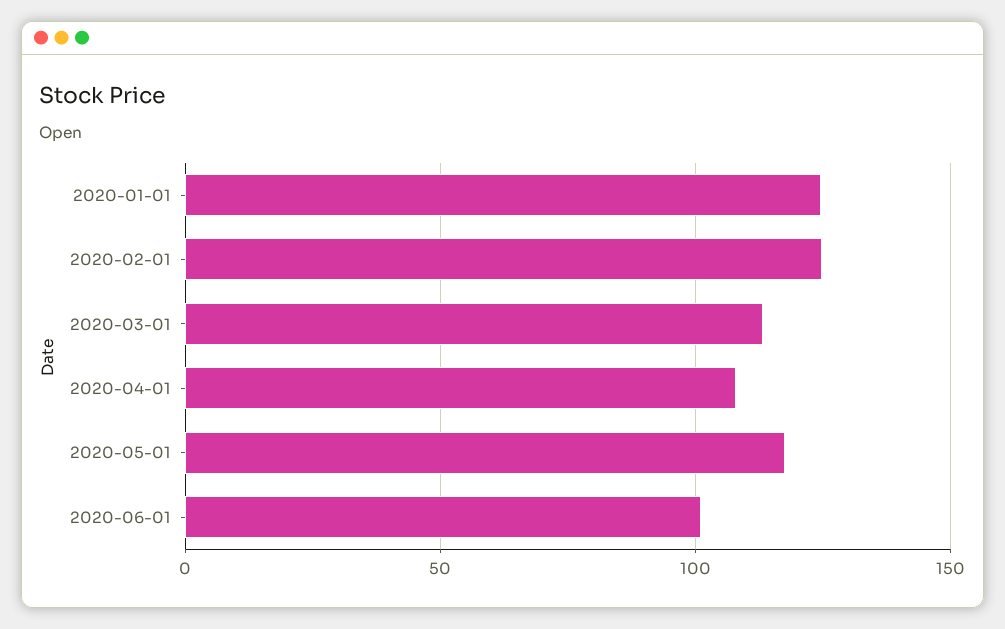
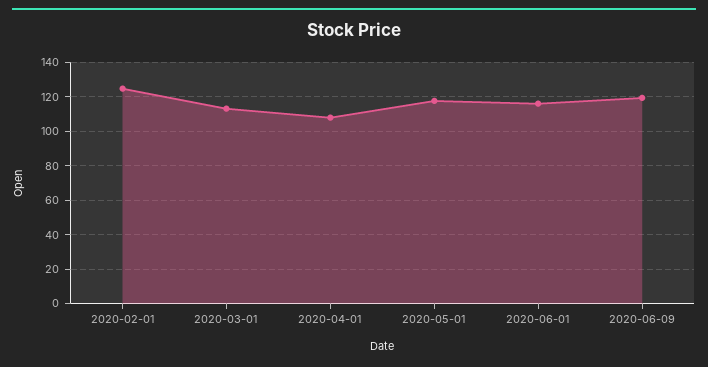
2020-01-01: 125 -> none
2020-06-01: 100 -> 115
2020-06-09: none -> 120

